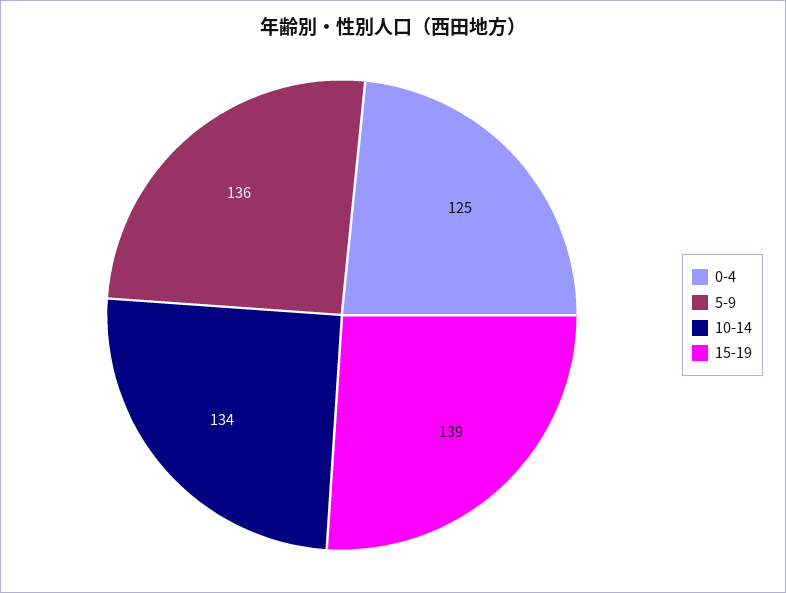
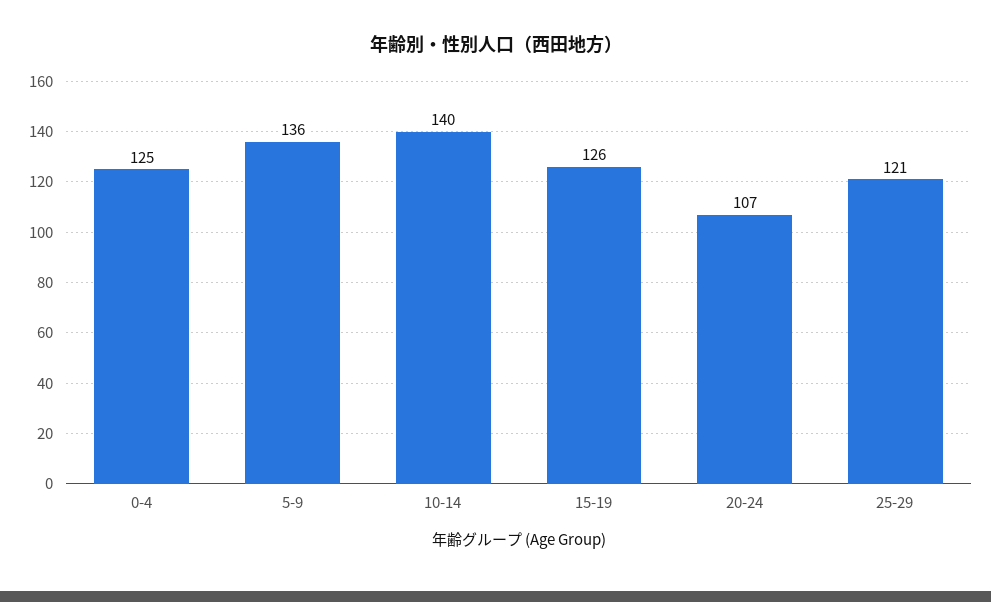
10-14: 134 -> 140
15-19: 139 -> 126
20-24: none -> 107
25-29: none -> 121

